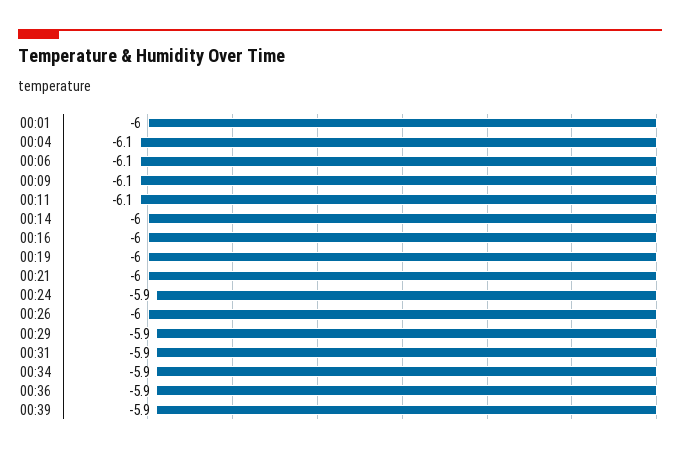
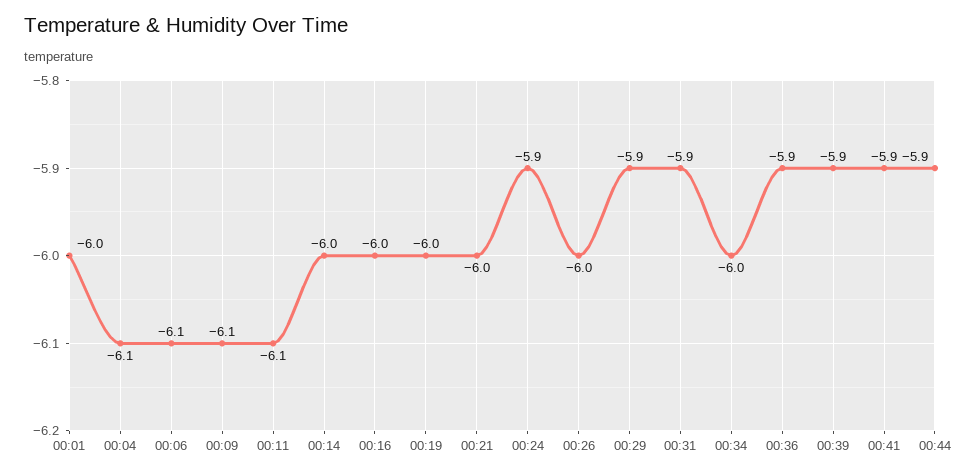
00:34: -5.9 -> -6
00:41: none -> -5.9
00:44: none -> -5.9

